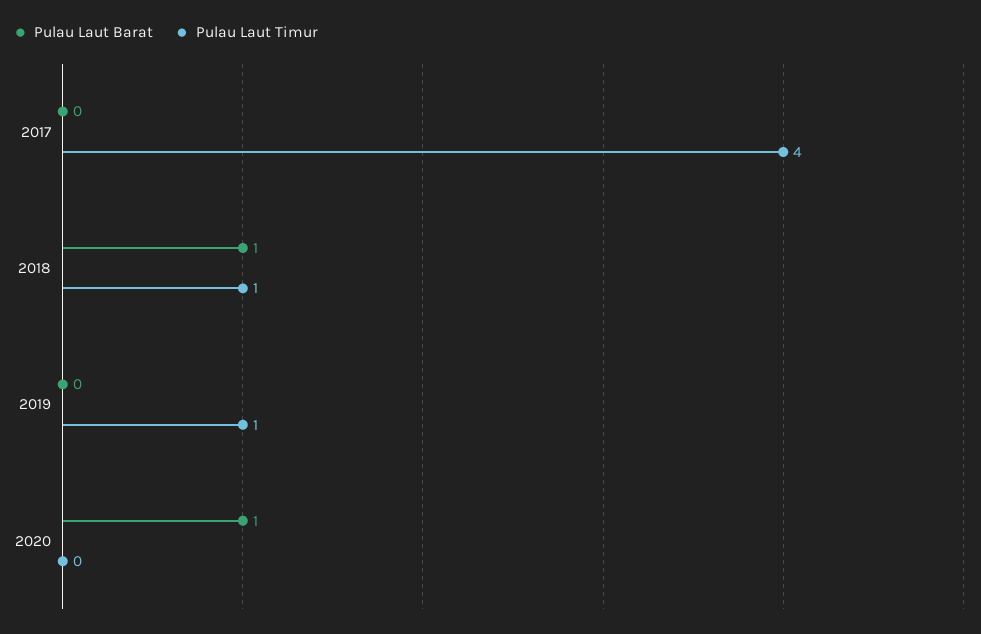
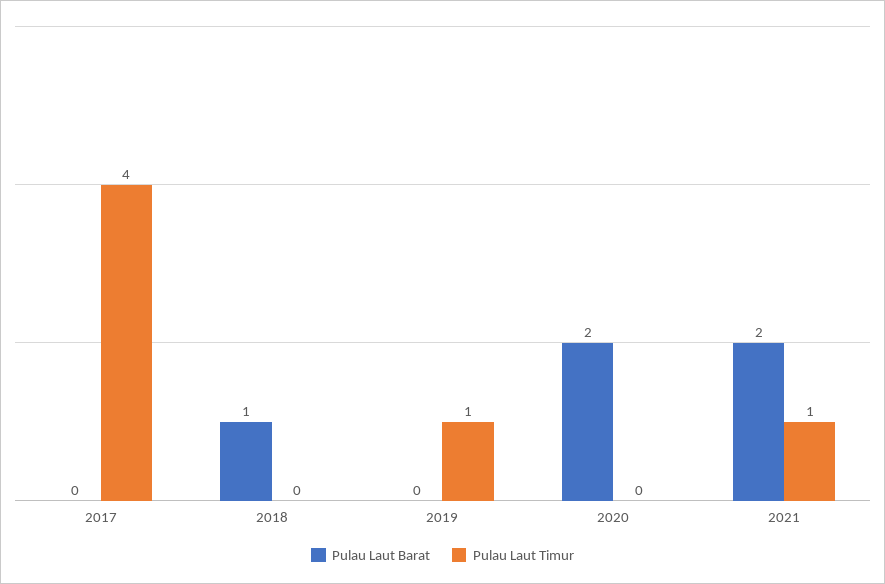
Pulau Laut Timur, 2018: 1 -> 0
Pulau Laut Barat, 2020: 1 -> 2
Pulau Laut Barat, 2021: none -> 2
Pulau Laut Timur, 2021: none -> 1

